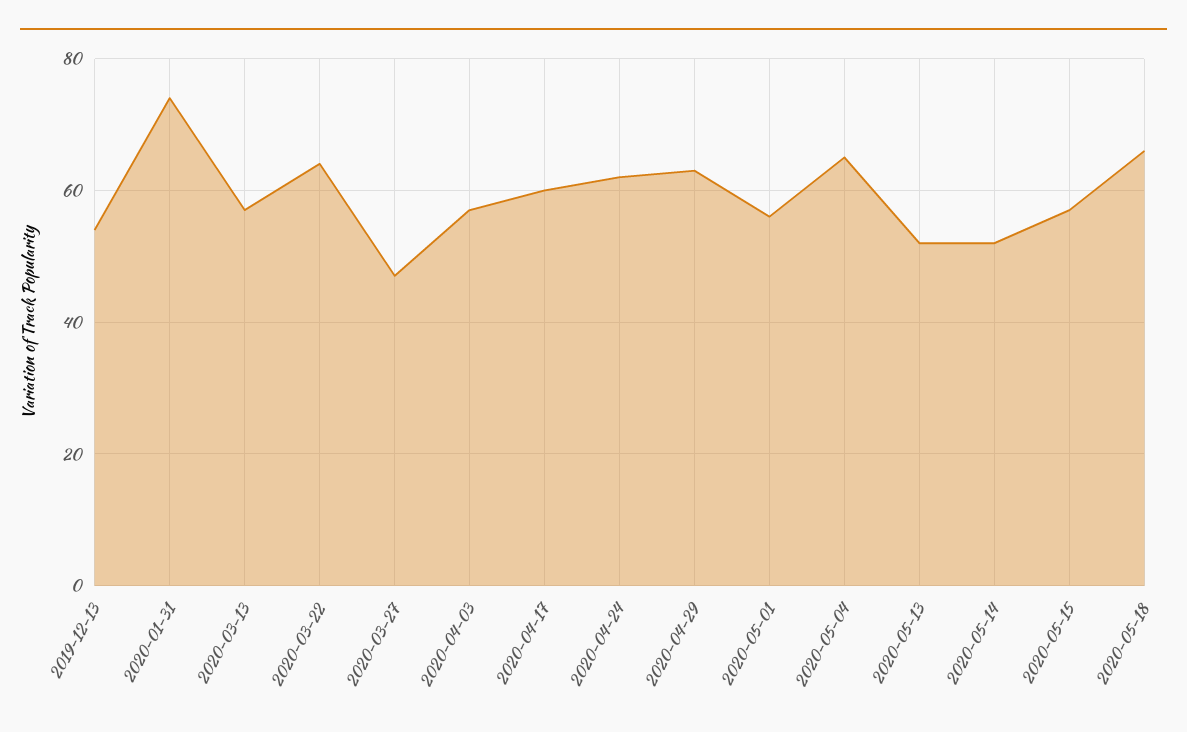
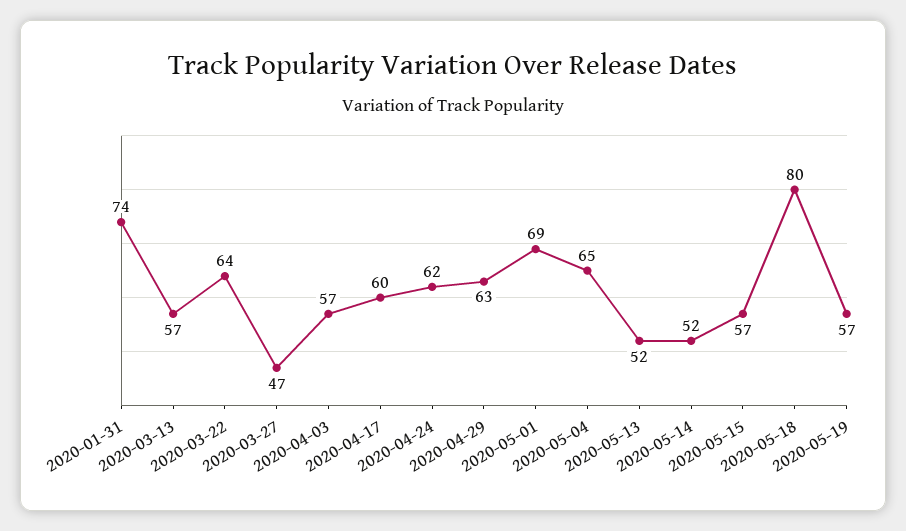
2019-12-13: 55 -> none
2020-05-01: 55 -> 69
2020-05-18: 65 -> 80
2020-05-19: none -> 57

